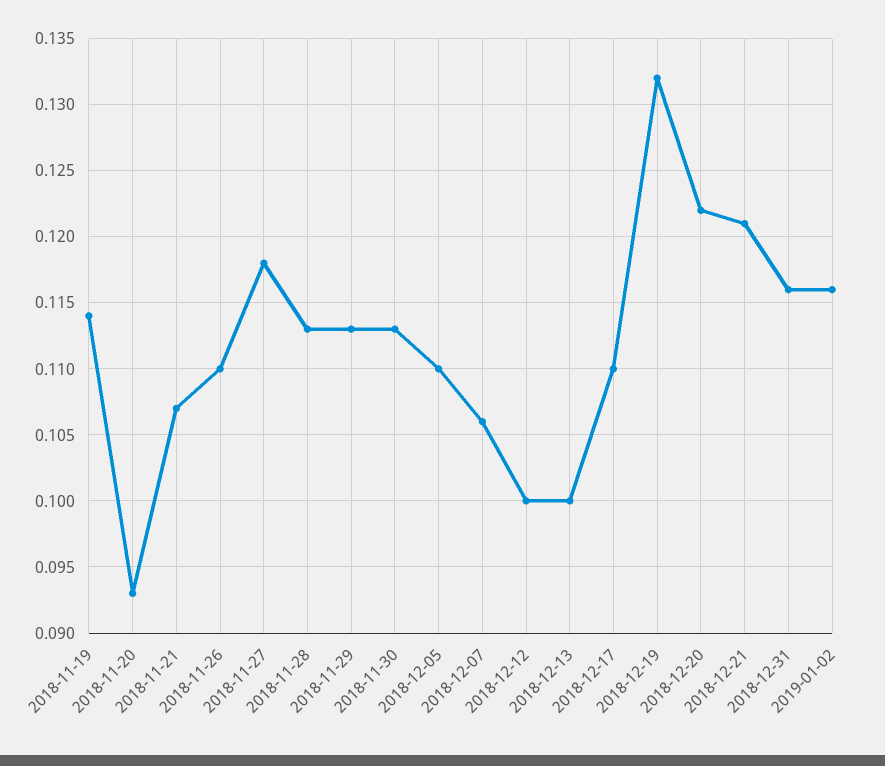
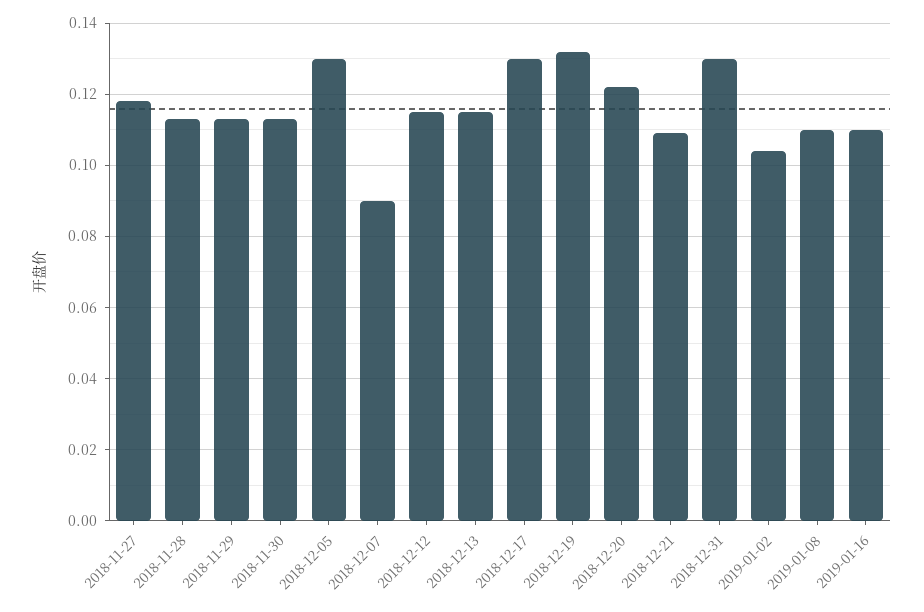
2018-11-19: 0.114 -> none
2018-11-20: 0.093 -> none
2018-11-21: 0.107 -> none
2018-11-26: 0.11 -> none
2018-12-05: 0.11 -> 0.13
2018-12-07: 0.106 -> 0.09
2018-12-12: 0.1 -> 0.115
2018-12-13: 0.1 -> 0.115
2018-12-17: 0.11 -> 0.13
2018-12-21: 0.121 -> 0.11
2018-12-31: 0.116 -> 0.13
2019-01-02: 0.116 -> 0.105
2019-01-08: none -> 0.11
2019-01-16: none -> 0.11

